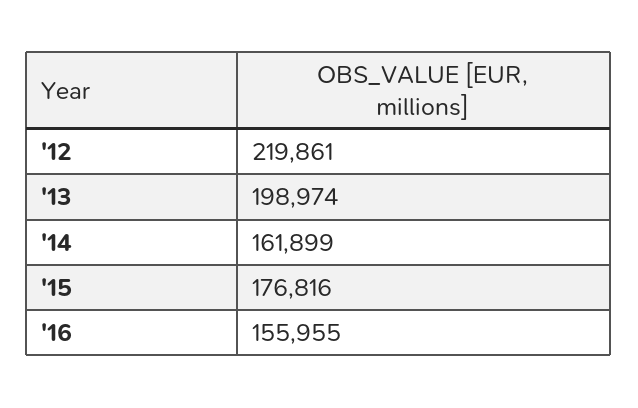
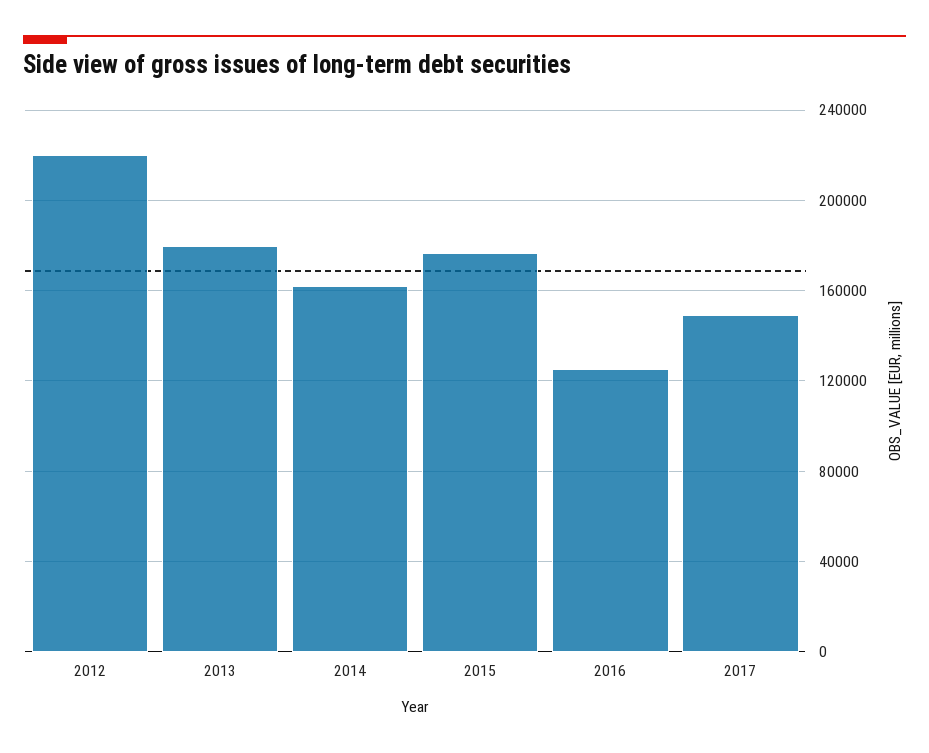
'13: 198974 -> 180000
'16: 155955 -> 125000
2017: none -> 150000

